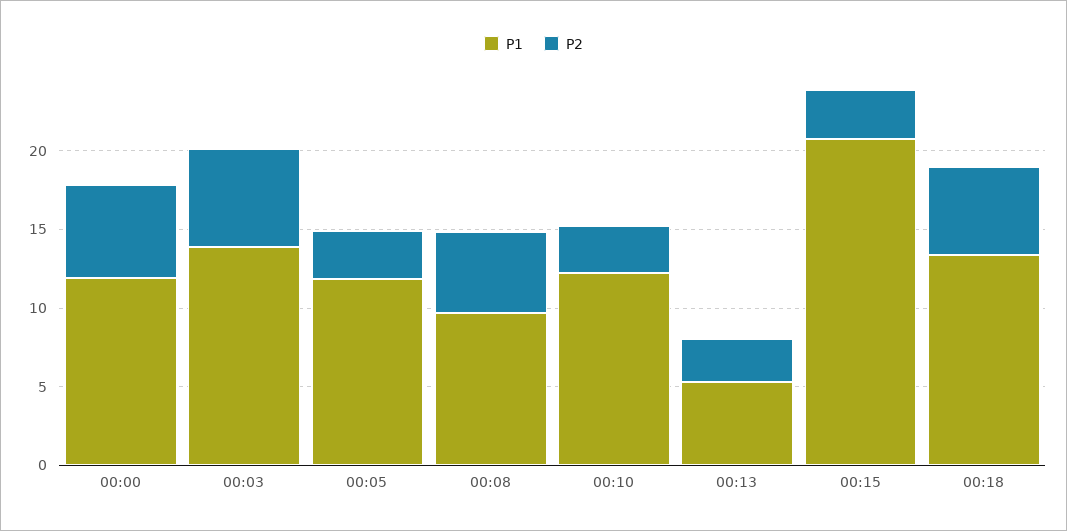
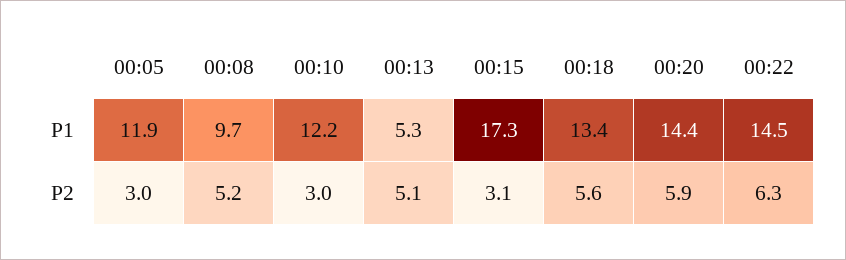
P1, 00:00: 12 -> none
P2, 00:00: 6 -> none
P1, 00:03: 14 -> none
P2, 00:03: 6 -> none
P2, 00:13: 3 -> 5.1
P1, 00:15: 21 -> 17.3
P1, 00:20: none -> 14.4
P1, 00:22: none -> 14.5
P2, 00:20: none -> 5.9
P2, 00:22: none -> 6.3

